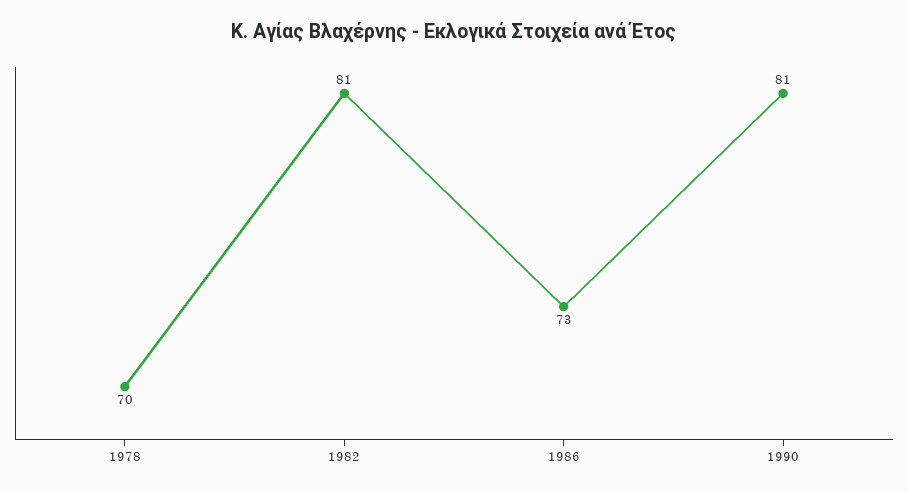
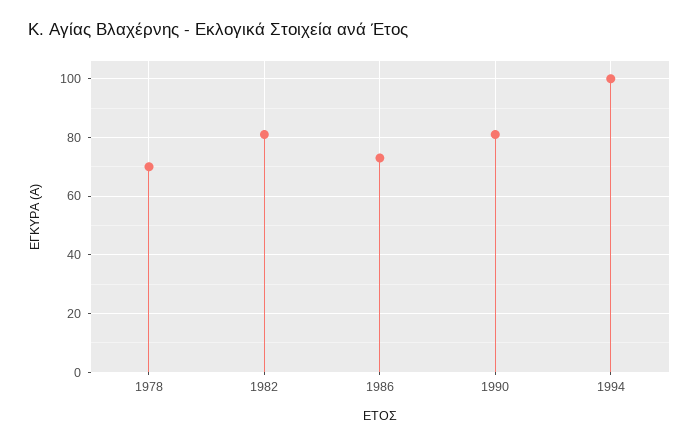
1994: none -> 100

